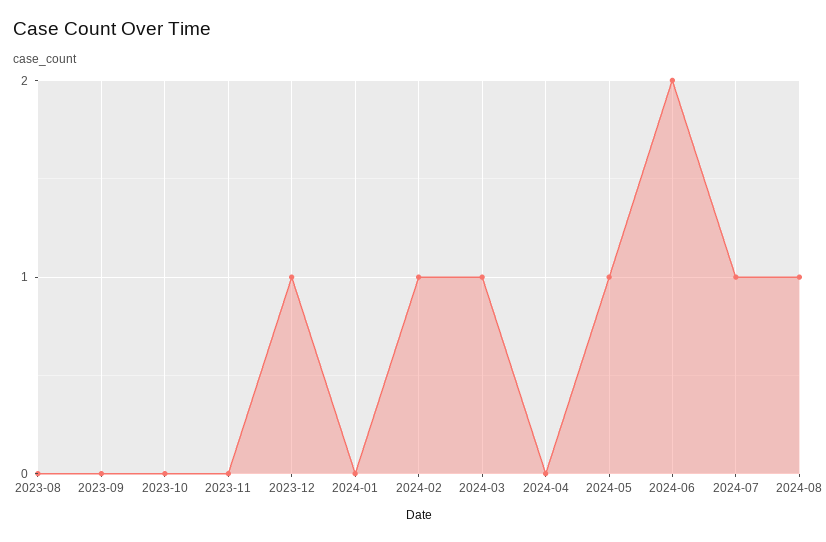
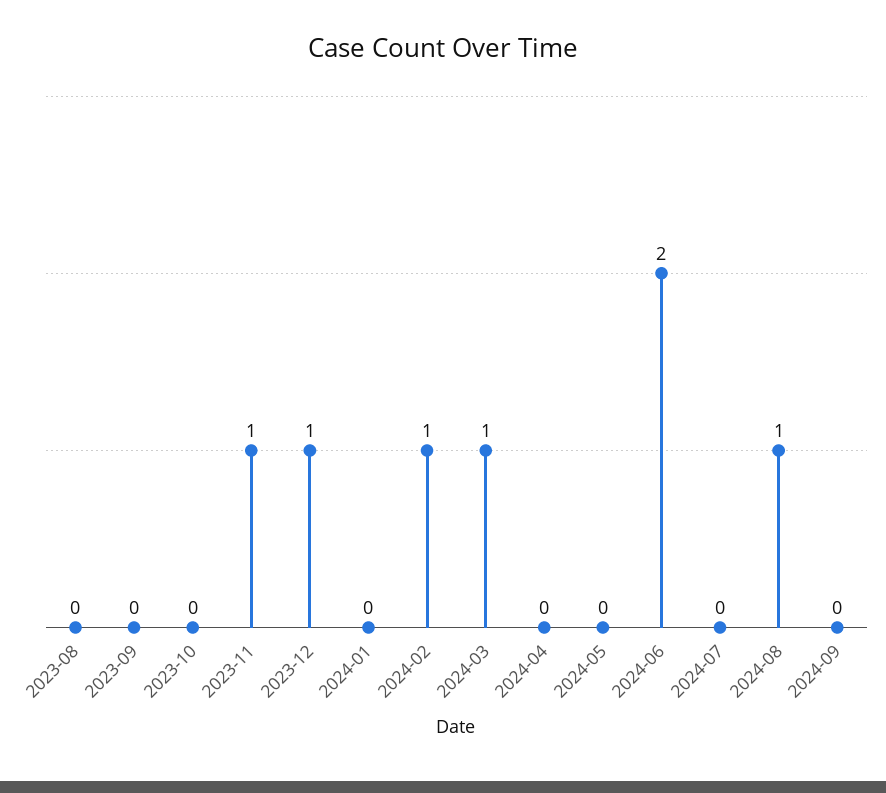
2023-11: 0 -> 1
2024-05: 1 -> 0
2024-07: 1 -> 0
2024-09: none -> 0

